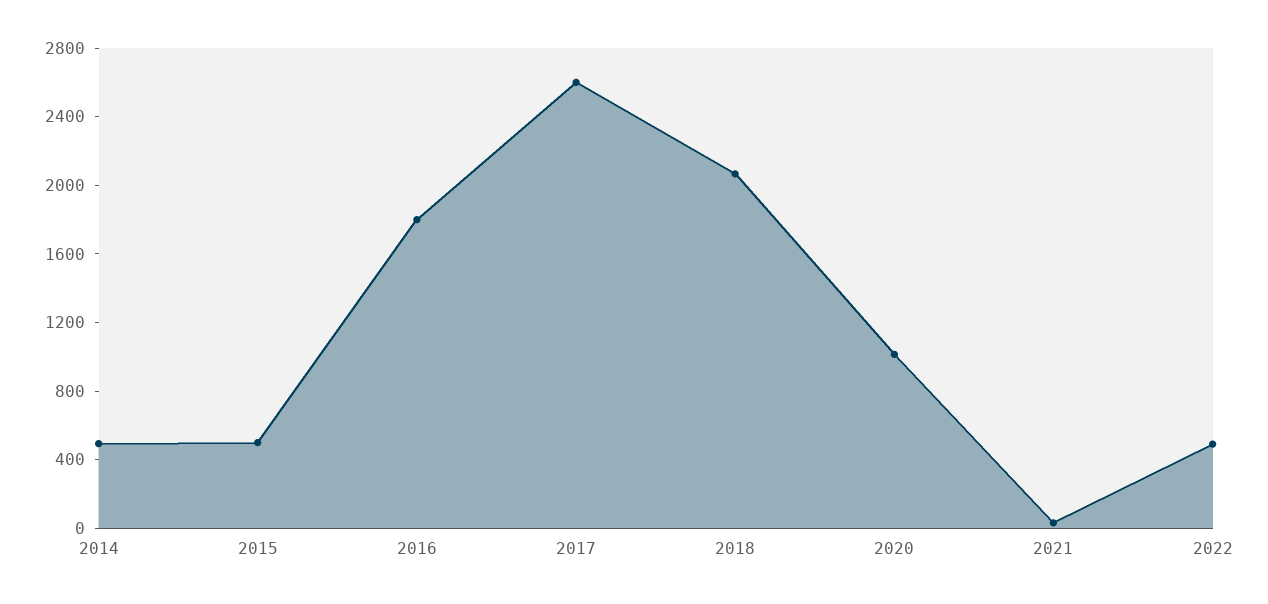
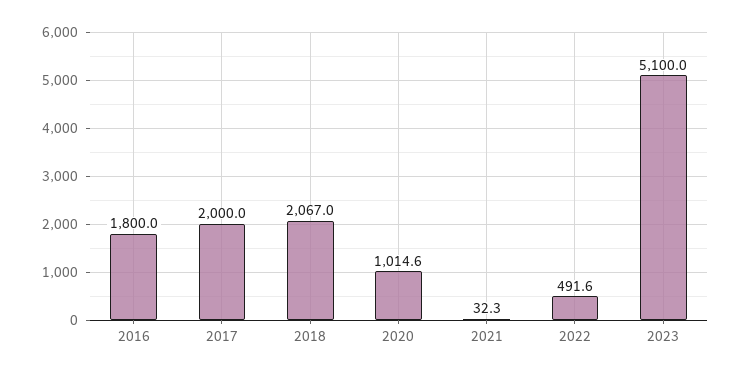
2014: 500 -> none
2015: 500 -> none
2017: 2600 -> 2000
2023: none -> 5100

